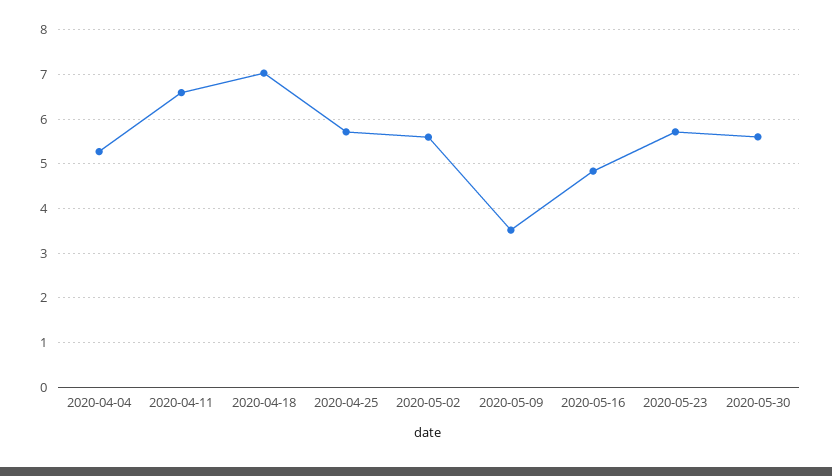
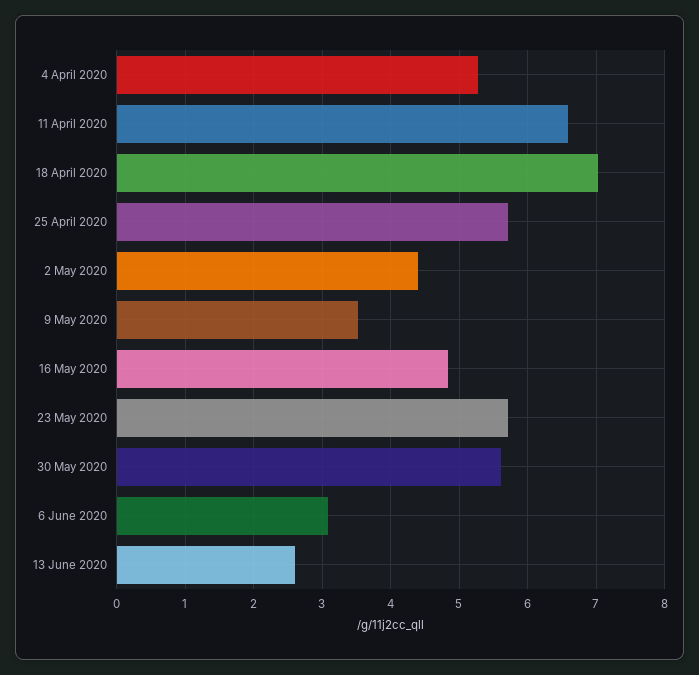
2020-05-02: 5.6 -> 4.4
6 June 2020: none -> 3.1
13 June 2020: none -> 2.6

